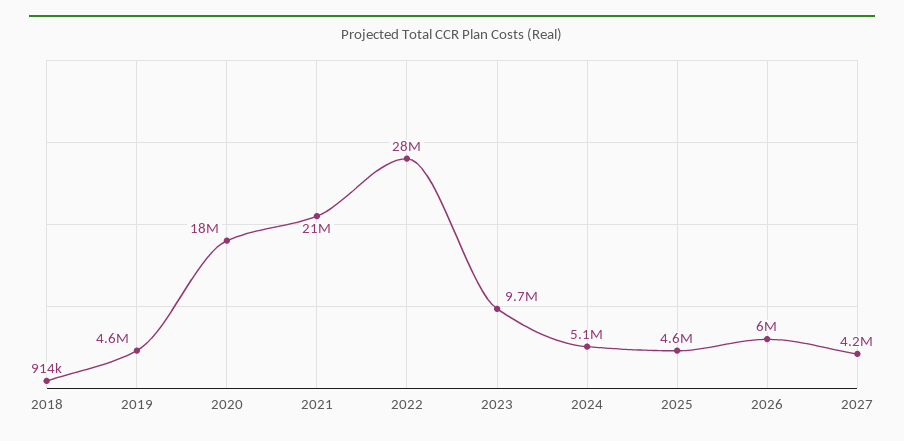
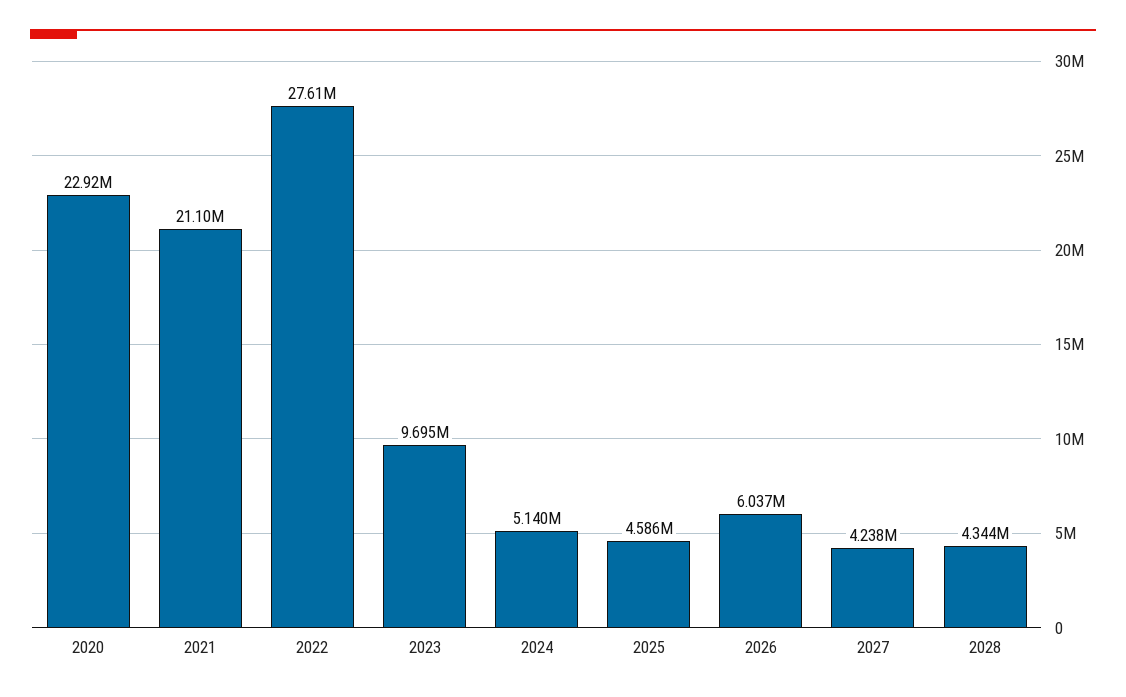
2018: 914000 -> none
2019: 4600000 -> none
2020: 18000000 -> 22920000
2028: none -> 4344000

